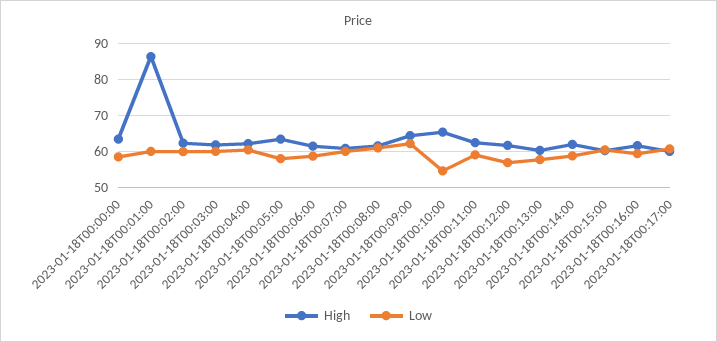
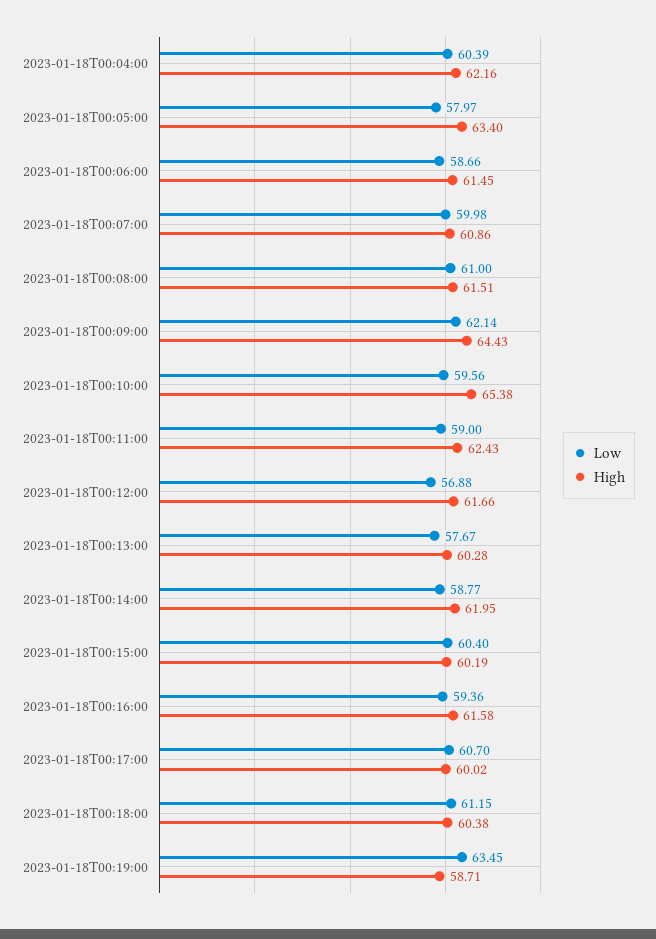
High, 2023-01-18T00:00:00: 64 -> none
Low, 2023-01-18T00:00:00: 58 -> none
High, 2023-01-18T00:01:00: 86 -> none
Low, 2023-01-18T00:01:00: 60 -> none
High, 2023-01-18T00:02:00: 62 -> none
Low, 2023-01-18T00:02:00: 60 -> none
High, 2023-01-18T00:03:00: 62 -> none
Low, 2023-01-18T00:03:00: 60 -> none
Low, 2023-01-18T00:10:00: 54 -> 59.56
Low, 2023-01-18T00:18:00: none -> 61.15
High, 2023-01-18T00:18:00: none -> 60.38
Low, 2023-01-18T00:19:00: none -> 63.45
High, 2023-01-18T00:19:00: none -> 58.71

